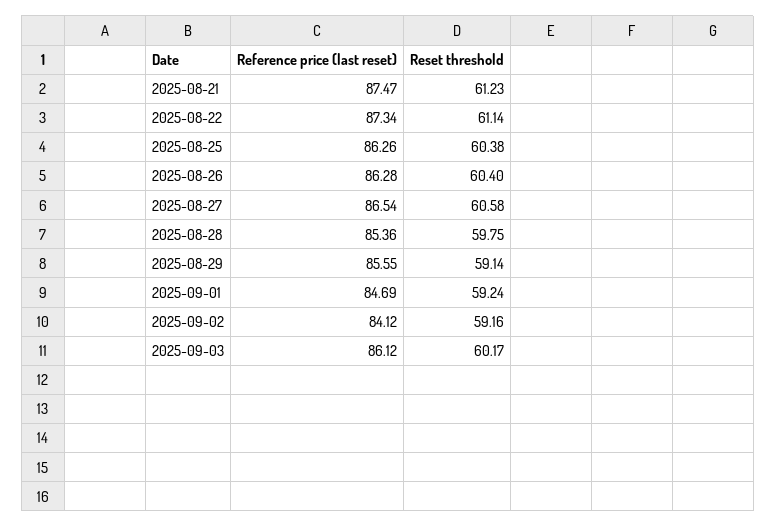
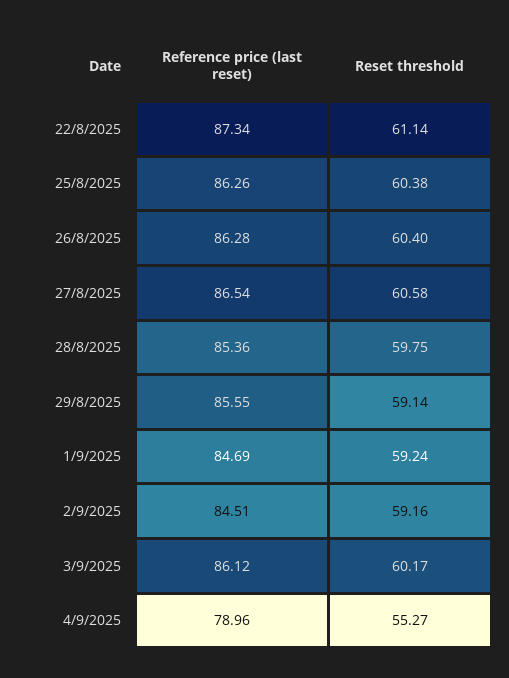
Reference price (last reset), 2025-08-21: 87.47 -> none
Reset threshold, 2025-08-21: 61.23 -> none
Reference price (last reset), 2025-09-02: 84.12 -> 84.51
Reference price (last reset), 4/9/2025: none -> 78.96
Reset threshold, 4/9/2025: none -> 55.27

